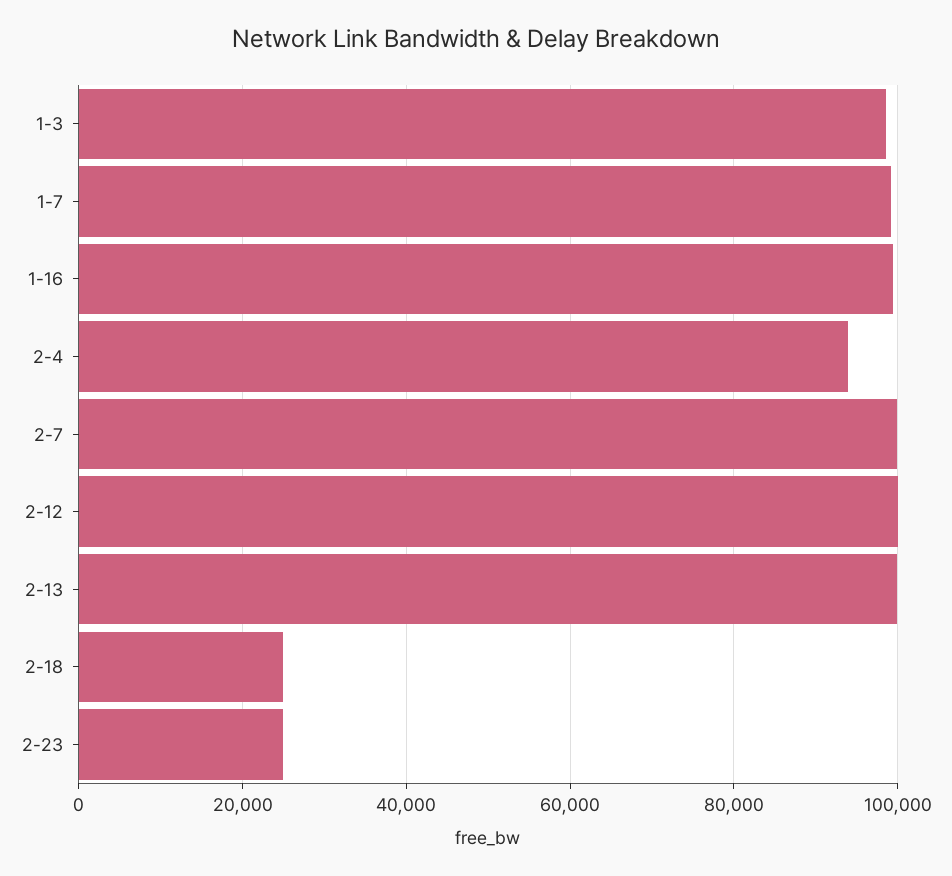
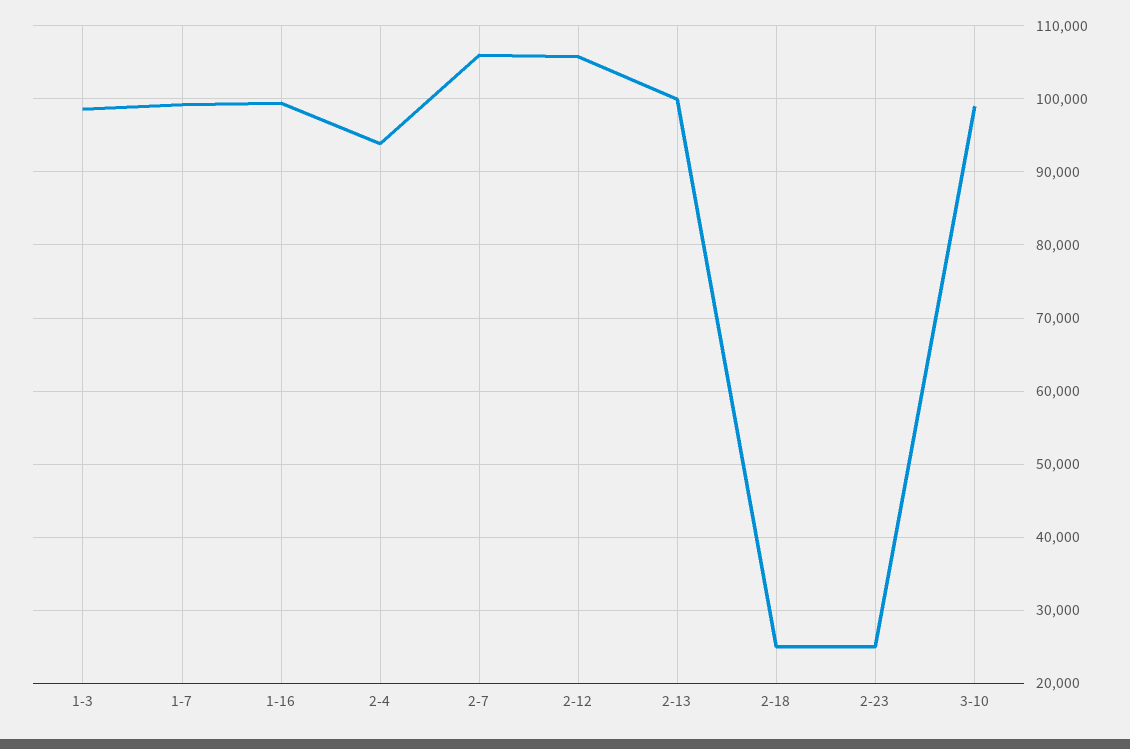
2-7: 100000 -> 106000
2-12: 100000 -> 106000
3-10: none -> 99000

